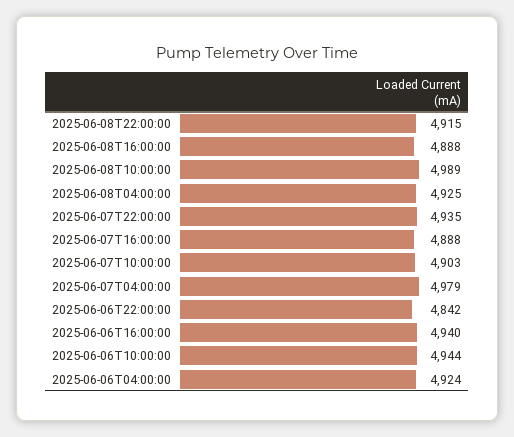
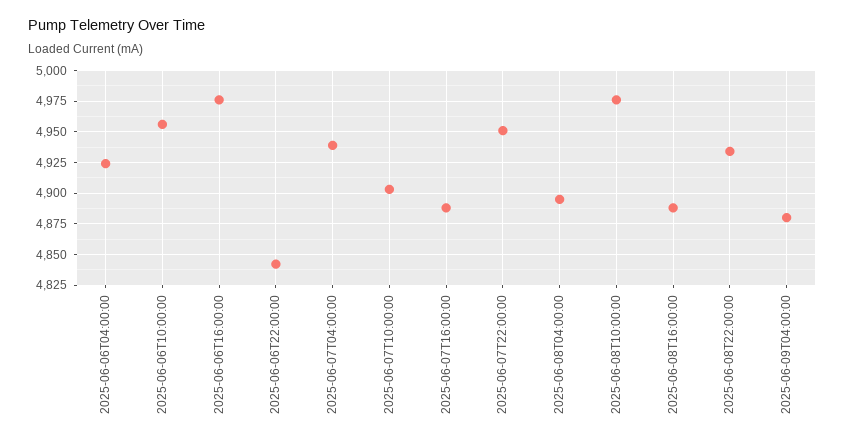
2025-06-08T22:00:00: 4915 -> 4935
2025-06-08T10:00:00: 4989 -> 4975
2025-06-08T04:00:00: 4925 -> 4895
2025-06-07T22:00:00: 4935 -> 4950
2025-06-07T04:00:00: 4979 -> 4940
2025-06-06T16:00:00: 4940 -> 4975
2025-06-06T10:00:00: 4944 -> 4955
2025-06-09T04:00:00: none -> 4880

